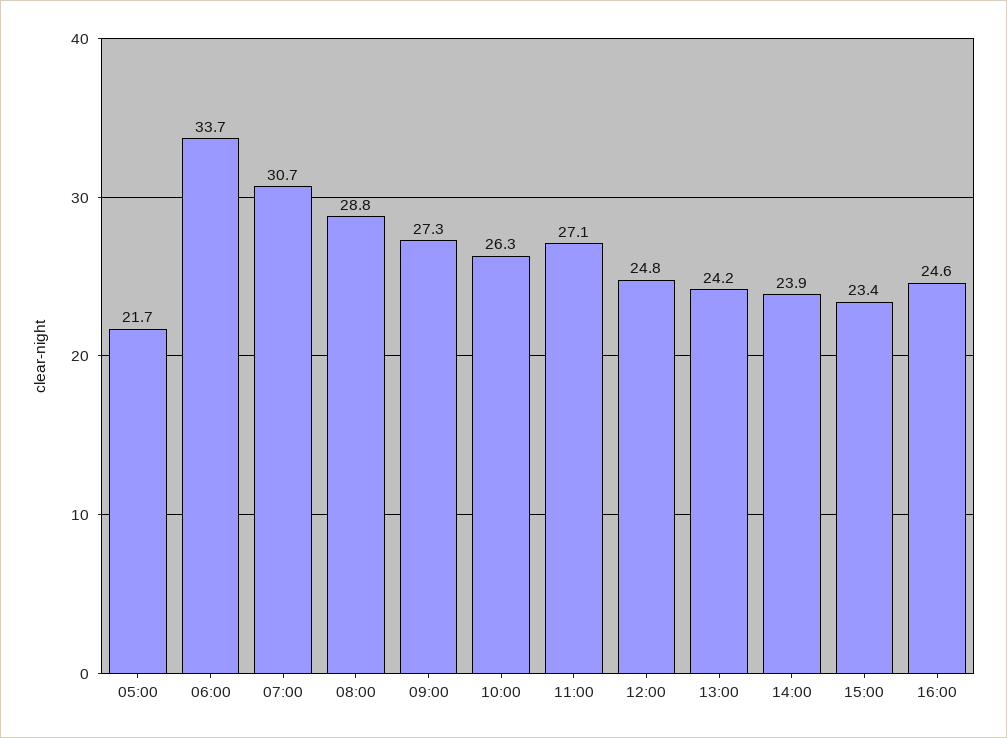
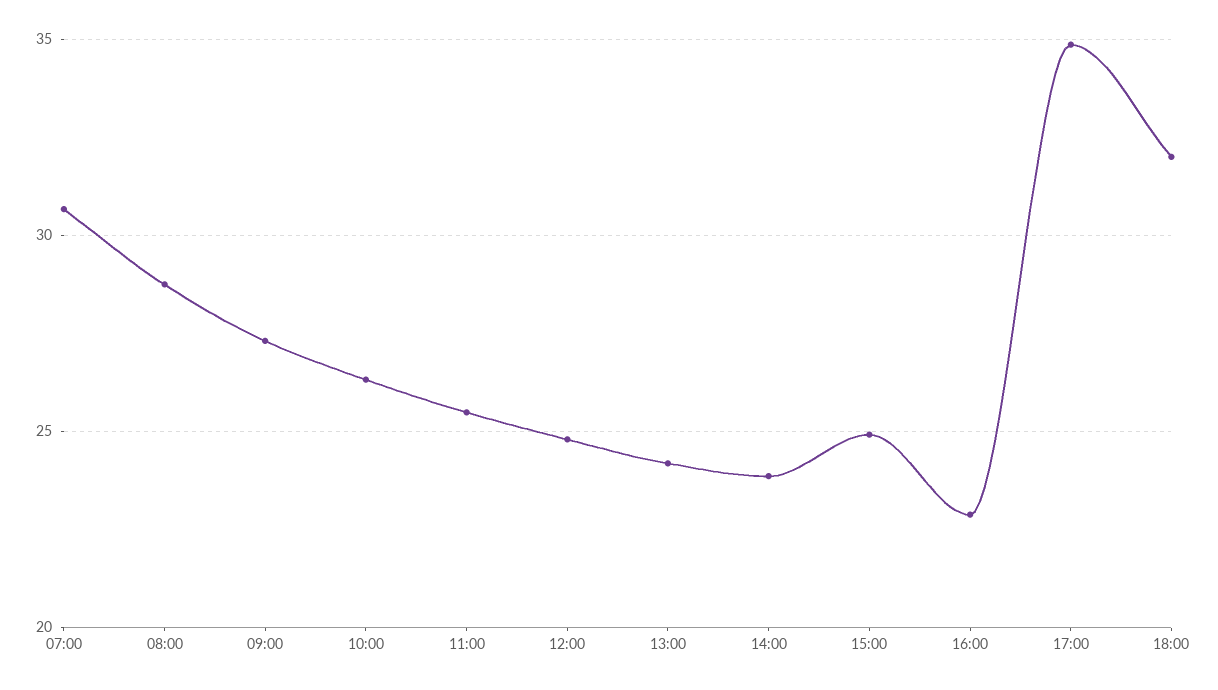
05:00: 21.7 -> none
06:00: 33.7 -> none
11:00: 27.1 -> 25.5
15:00: 23.4 -> 25
16:00: 24.6 -> 23
17:00: none -> 35
18:00: none -> 32

